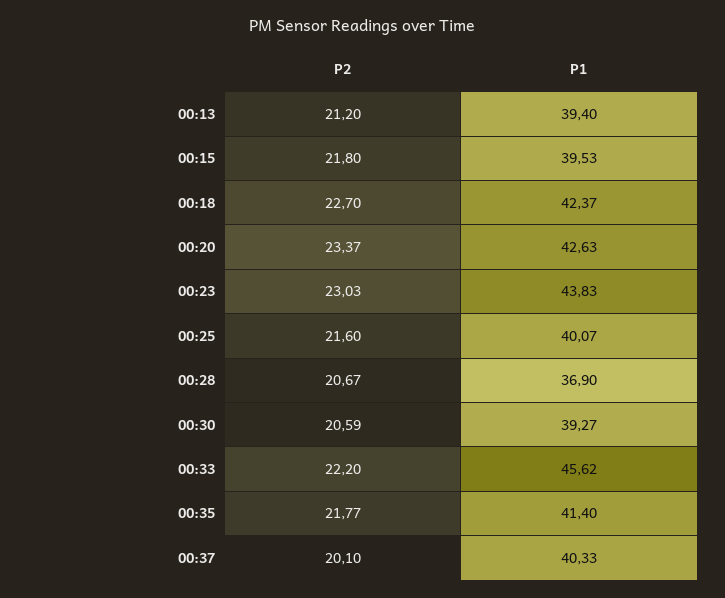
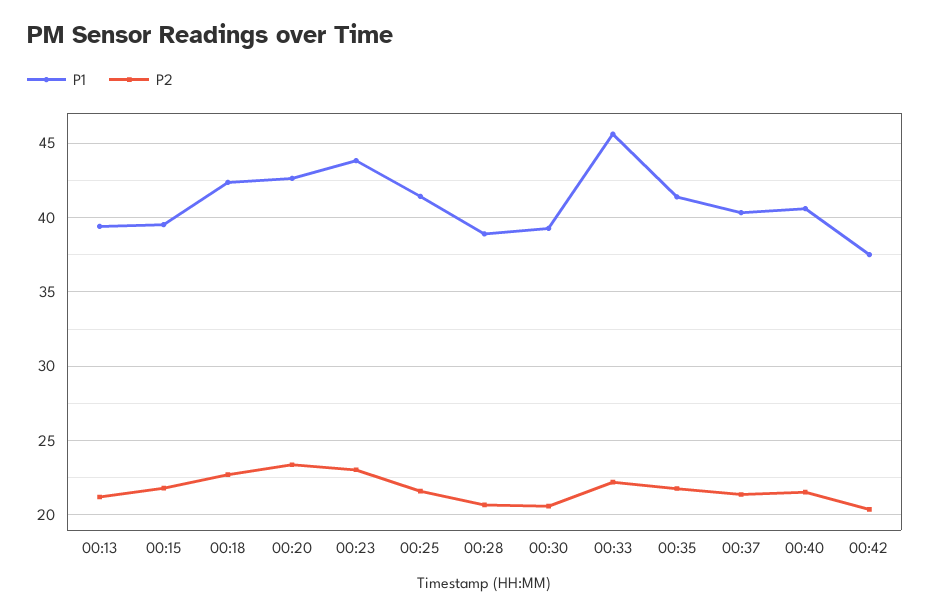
P1, 00:25: 40.07 -> 41.5
P1, 00:28: 36.9 -> 39
P2, 00:37: 20.1 -> 21.5
P1, 00:40: none -> 40.5
P2, 00:40: none -> 21.5
P1, 00:42: none -> 37.5
P2, 00:42: none -> 20.5

